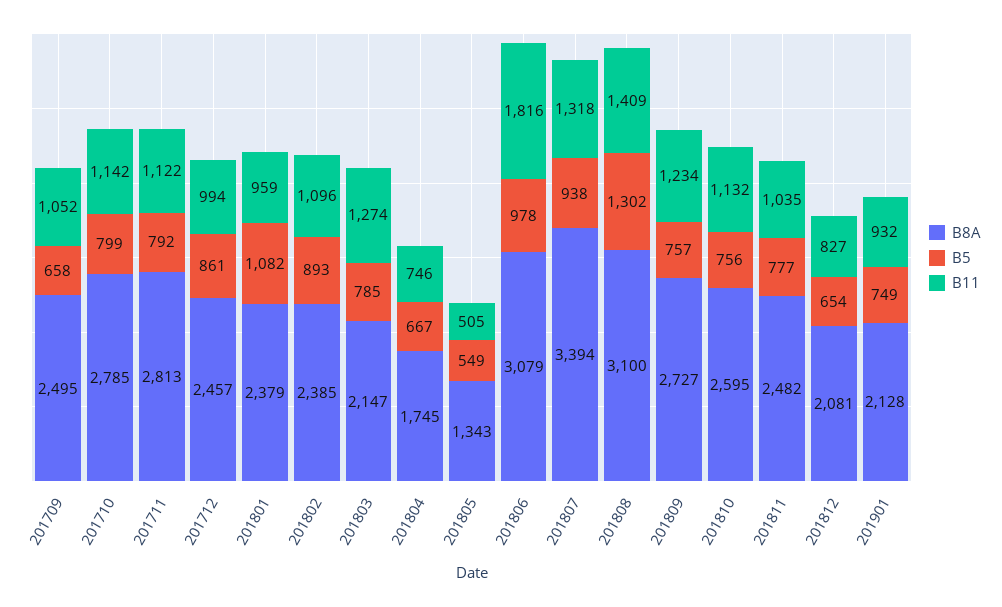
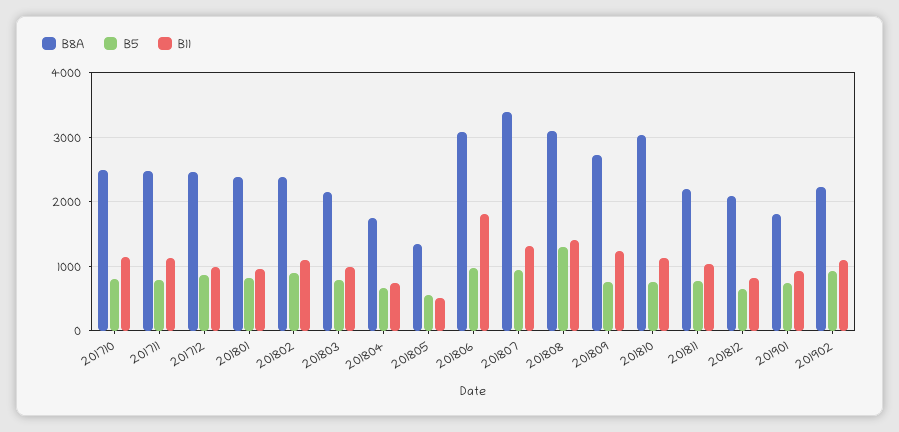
B8A, 201709: 2495 -> none
B5, 201709: 658 -> none
B11, 201709: 1052 -> none
B8A, 201710: 2785 -> 2500
B8A, 201711: 2813 -> 2500
B5, 201801: 1082 -> 800
B11, 201803: 1274 -> 1000
B8A, 201810: 2595 -> 3000
B8A, 201811: 2482 -> 2200
B8A, 201901: 2128 -> 1800
B8A, 201902: none -> 2200
B5, 201902: none -> 900
B11, 201902: none -> 1100

